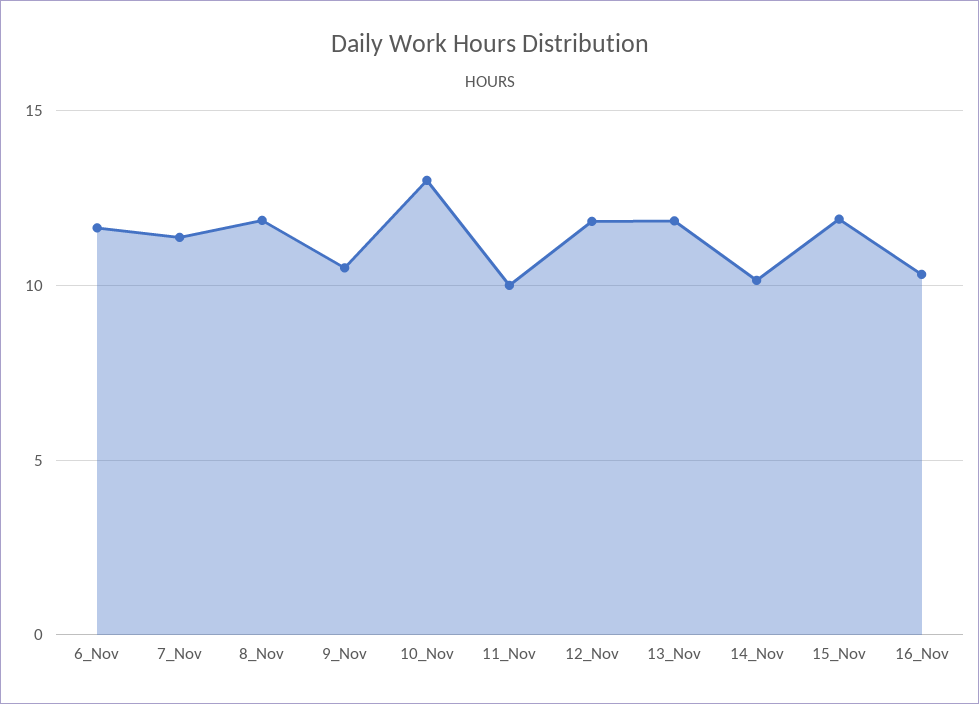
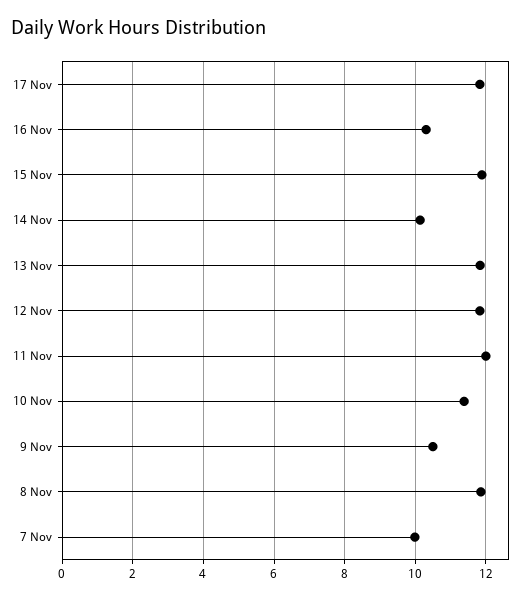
6_Nov: 11.5 -> none
7_Nov: 11.5 -> 10
10_Nov: 13 -> 11.4
11_Nov: 10 -> 12
17 Nov: none -> 11.8

